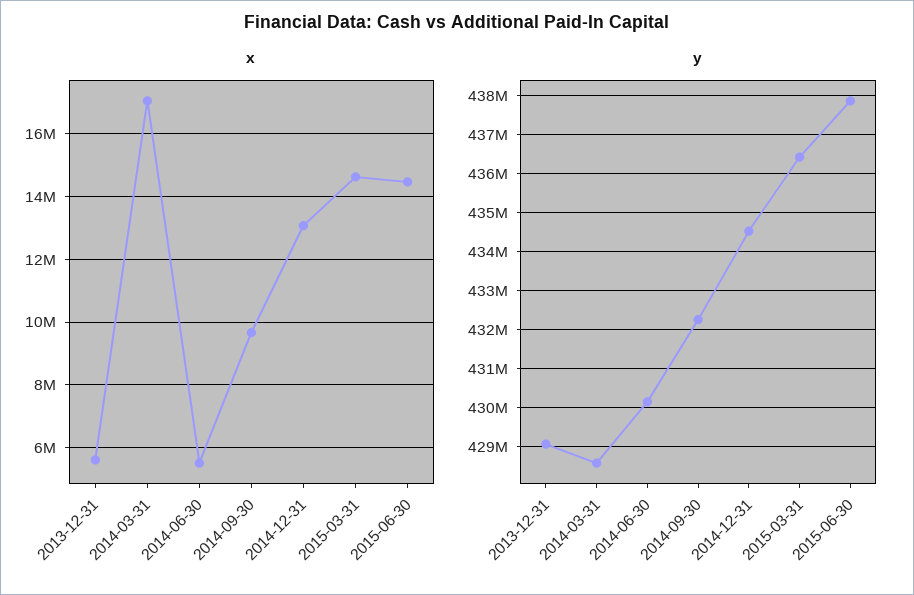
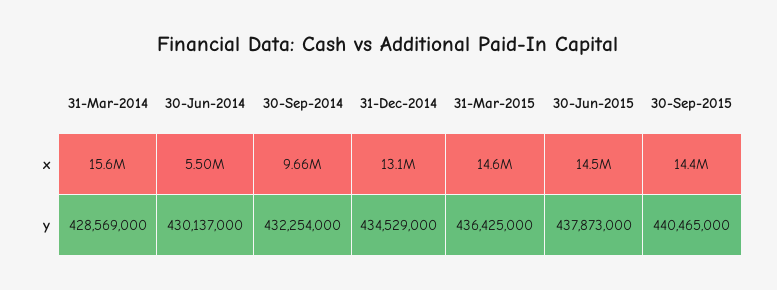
x, 2013-12-31: 5600000 -> none
x, 2014-03-31: 17000000 -> 15600000
y, 2013-12-31: 429000000 -> none
x, 30-Sep-2015: none -> 14400000
y, 30-Sep-2015: none -> 440465000

